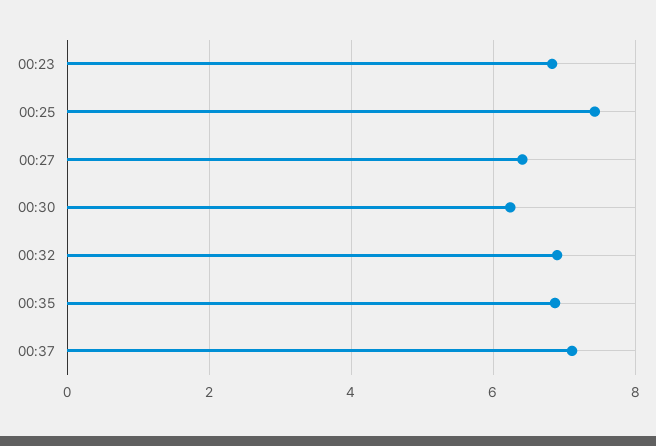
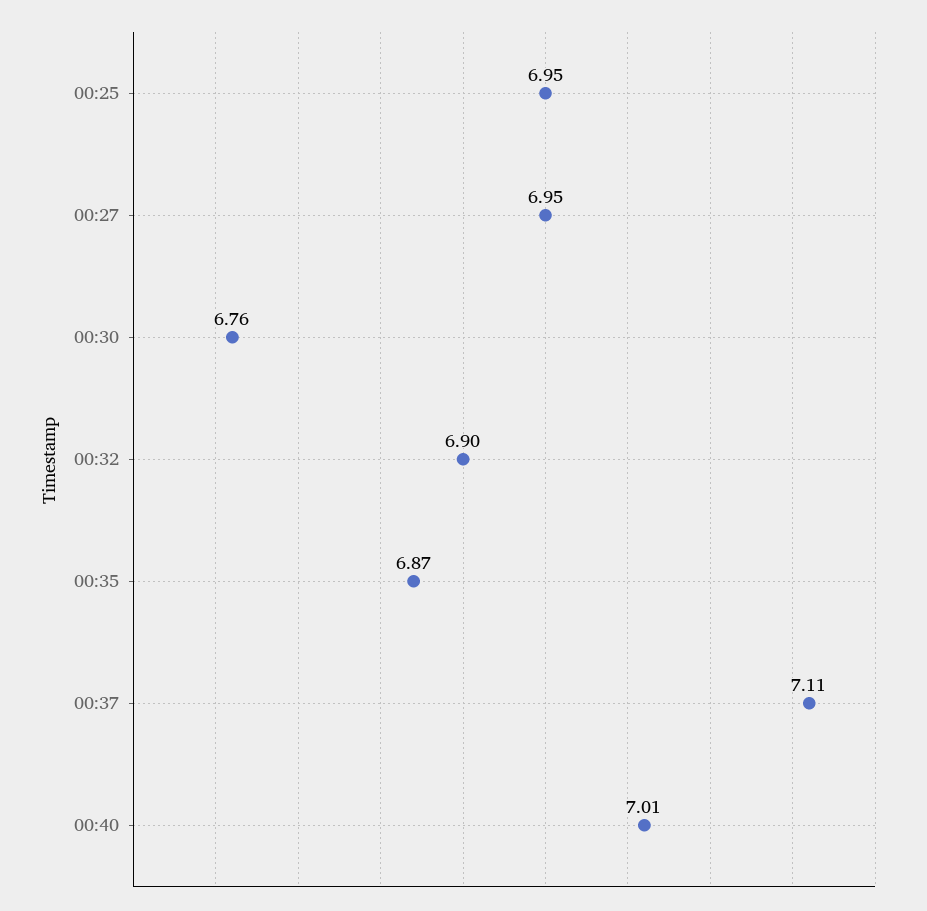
00:23: 6.8 -> none
00:25: 7.4 -> 6.95
00:27: 6.4 -> 6.95
00:30: 6.2 -> 6.76
00:40: none -> 7.01

